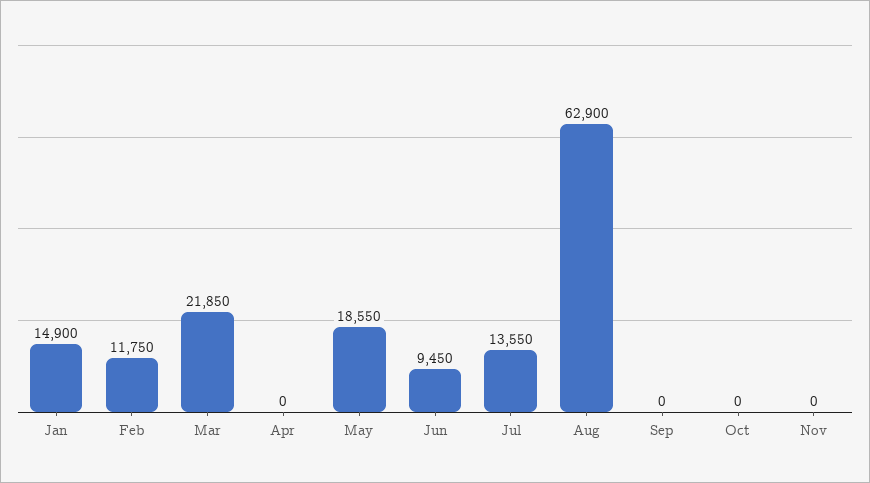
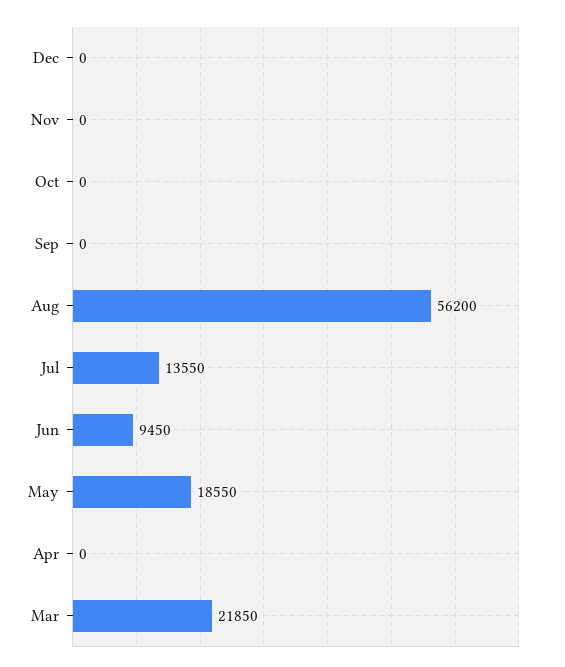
Jan: 14900 -> none
Feb: 11750 -> none
Aug: 62900 -> 56200
Dec: none -> 0

